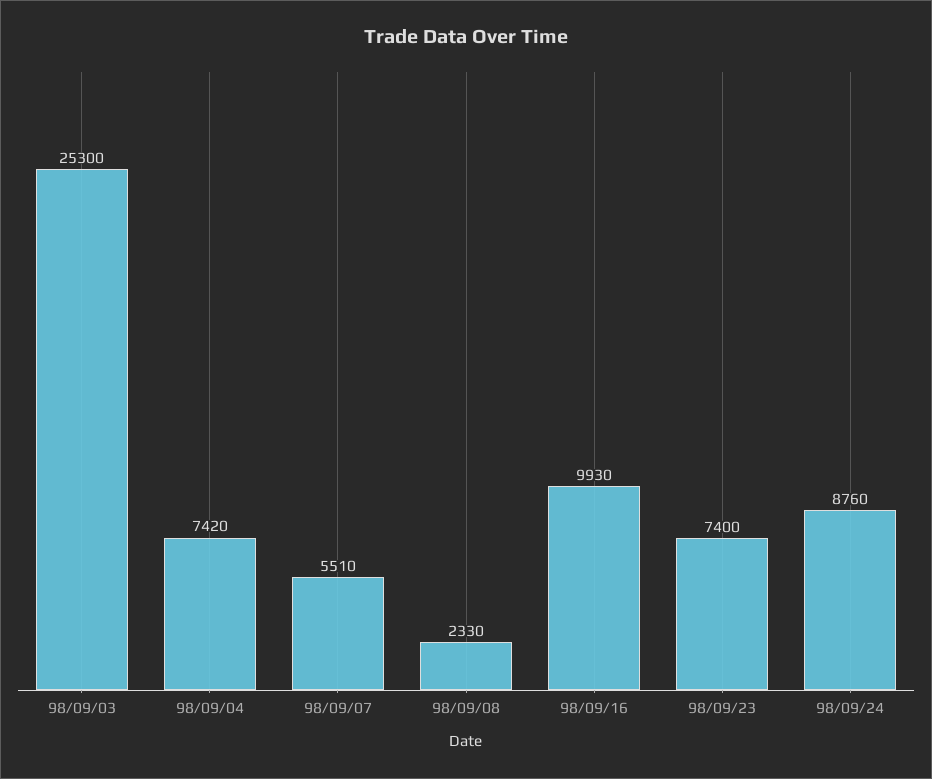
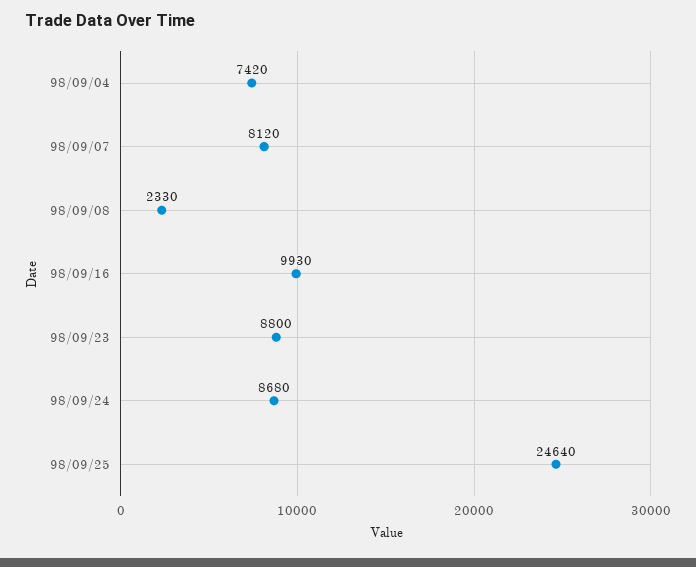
98/09/03: 25300 -> none
98/09/07: 5510 -> 8120
98/09/23: 7400 -> 8800
98/09/24: 8760 -> 8680
98/09/25: none -> 24640

